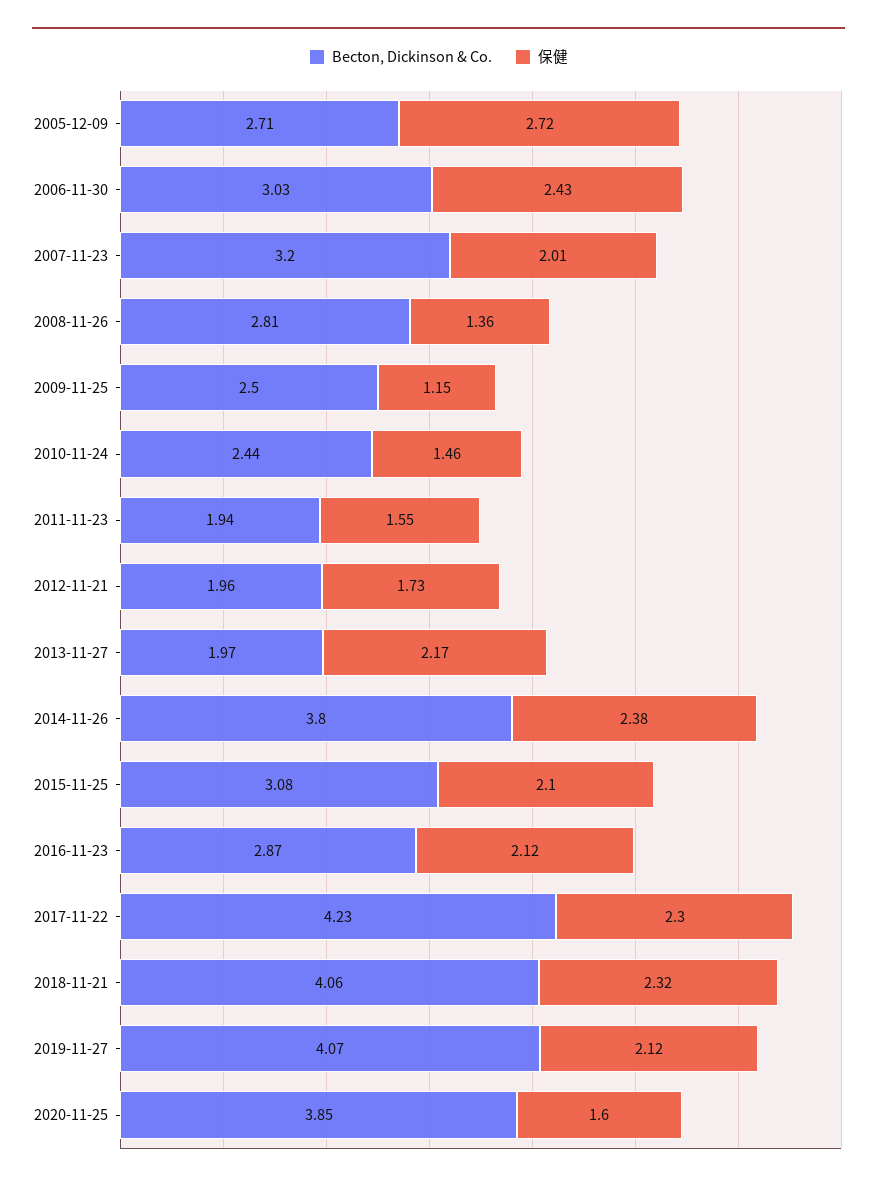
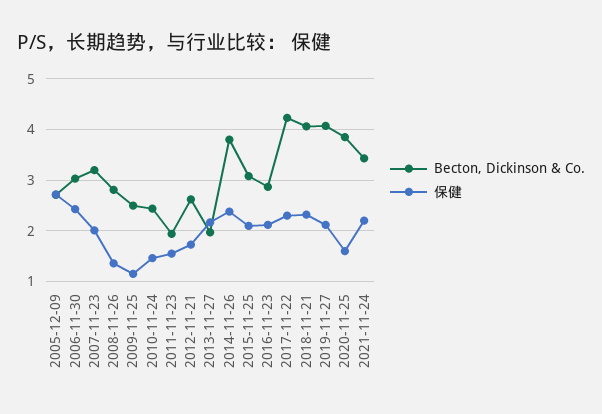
Becton, Dickinson & Co., 2012-11-21: 1.96 -> 2.6
Becton, Dickinson & Co., 2021-11-24: none -> 3.4
保健, 2021-11-24: none -> 2.2

